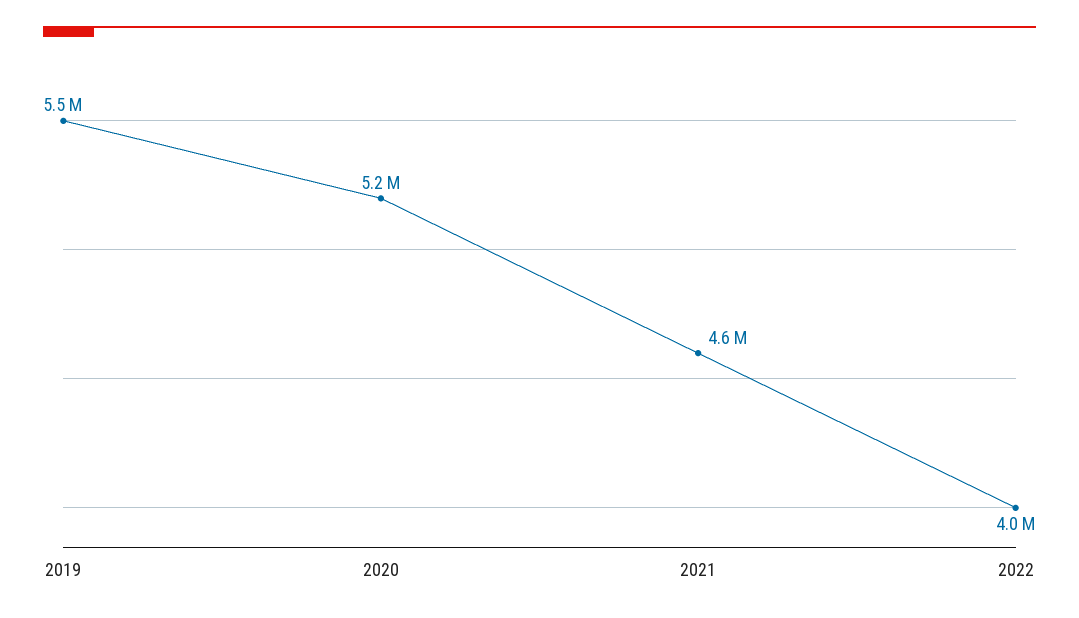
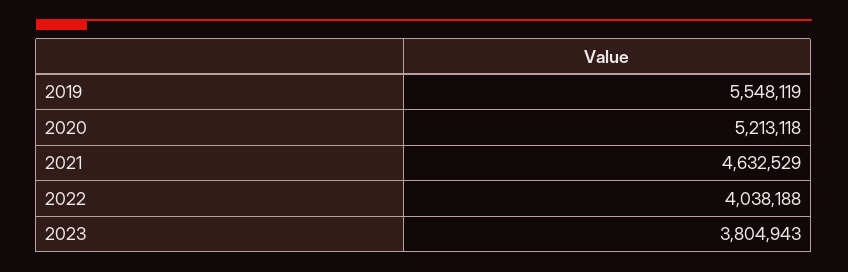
2023: none -> 3804943

